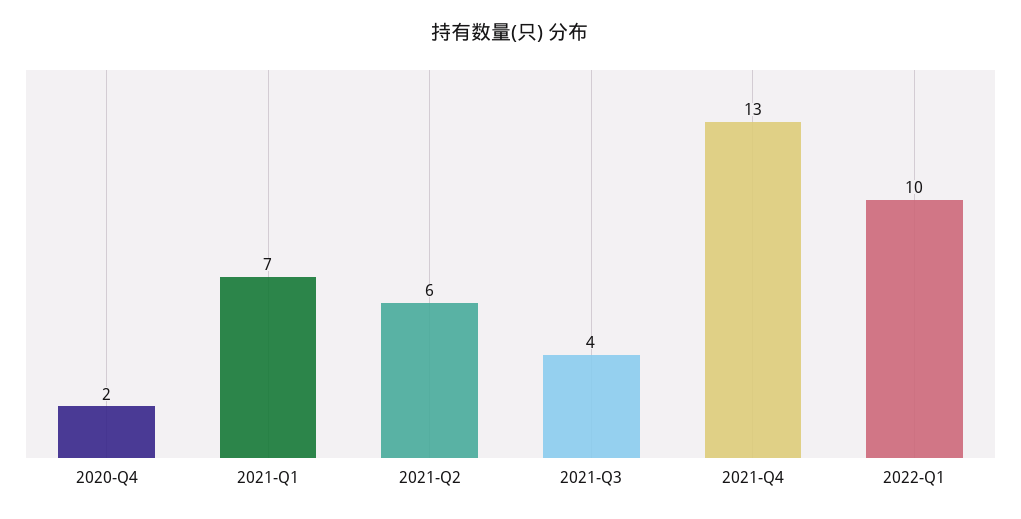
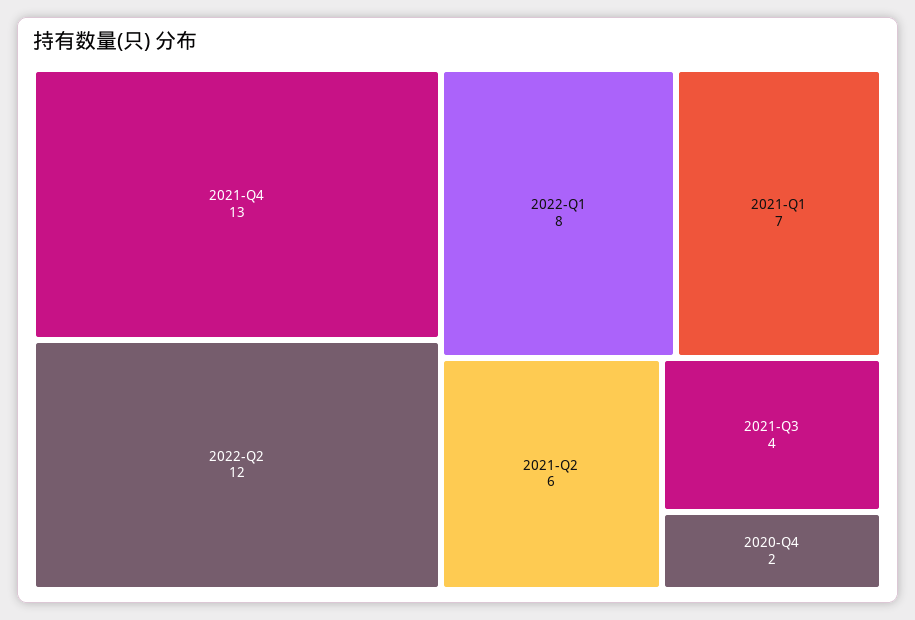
2022-Q1: 10 -> 8
2022-Q2: none -> 12

